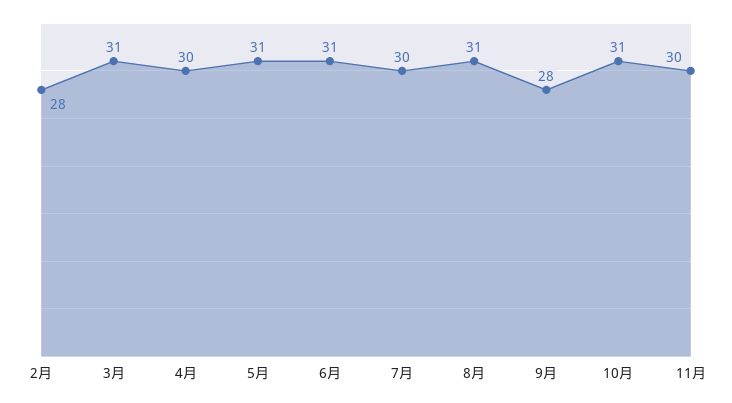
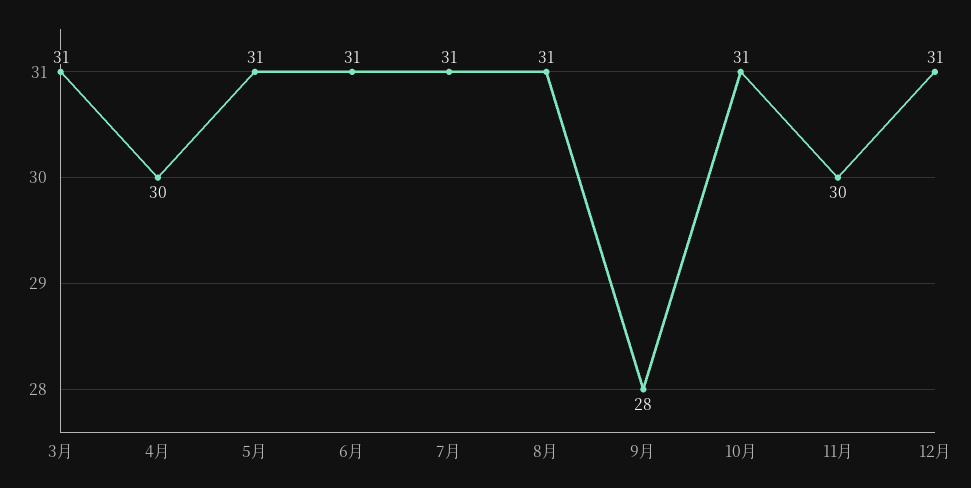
2月: 28 -> none
7月: 30 -> 31
12月: none -> 31

